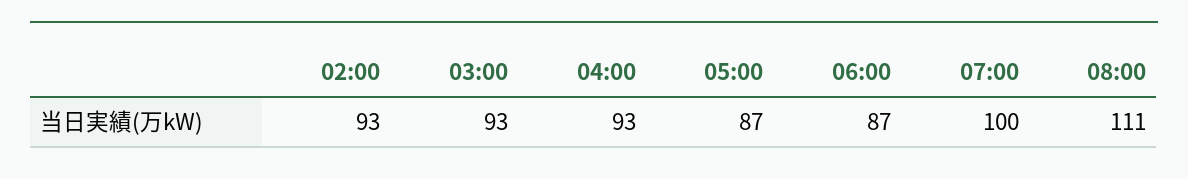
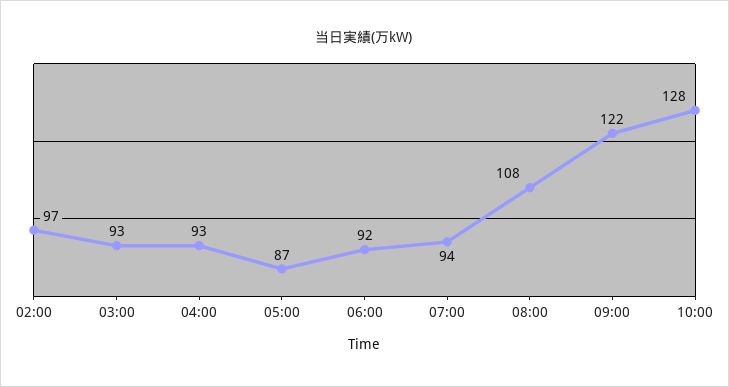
02:00: 93 -> 97
06:00: 87 -> 92
07:00: 100 -> 94
08:00: 111 -> 108
09:00: none -> 122
10:00: none -> 128

